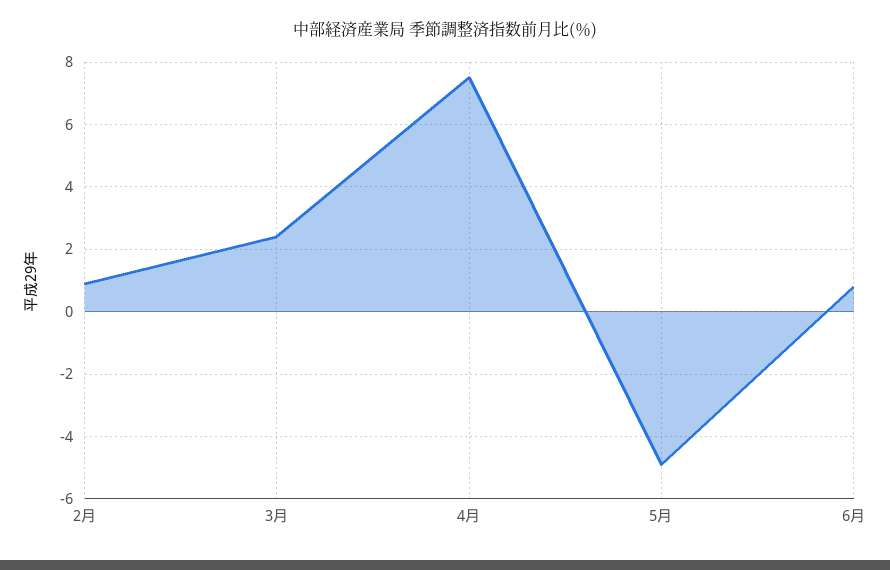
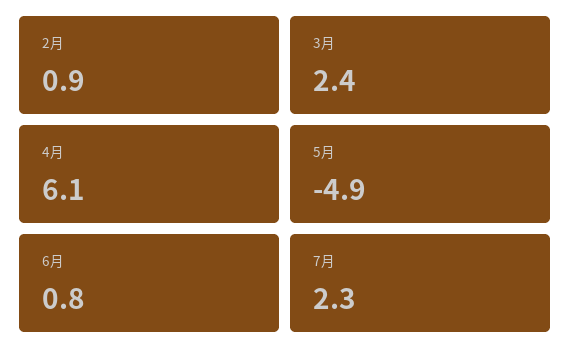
4月: 7.5 -> 6.1
7月: none -> 2.3

